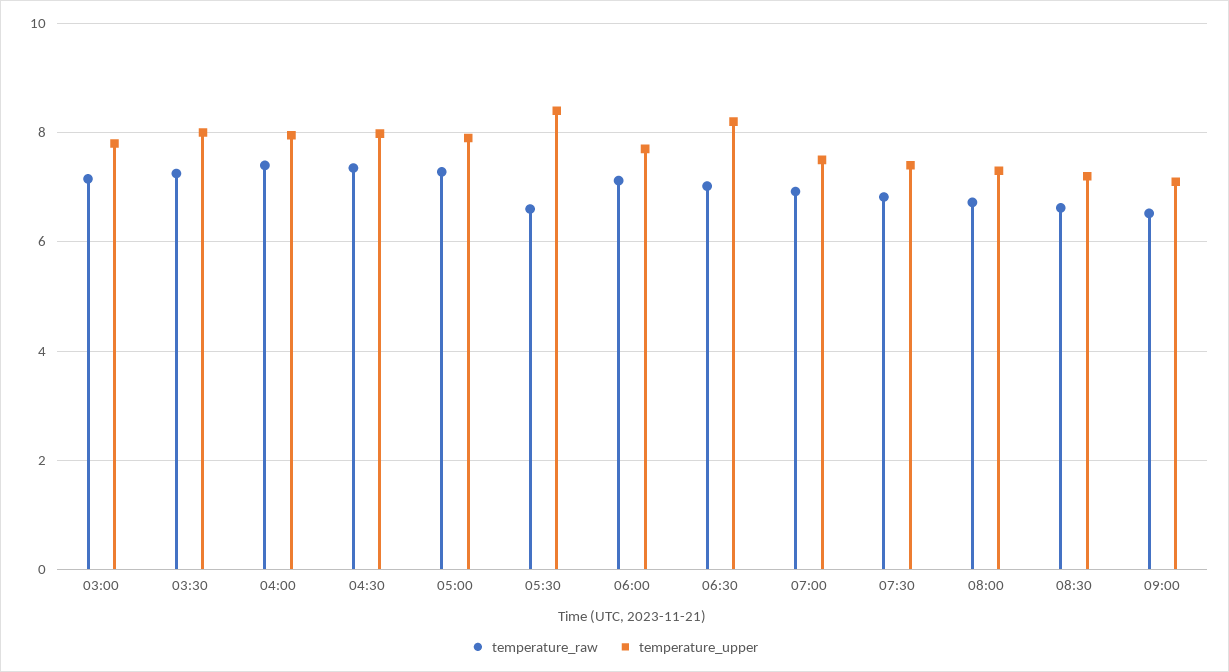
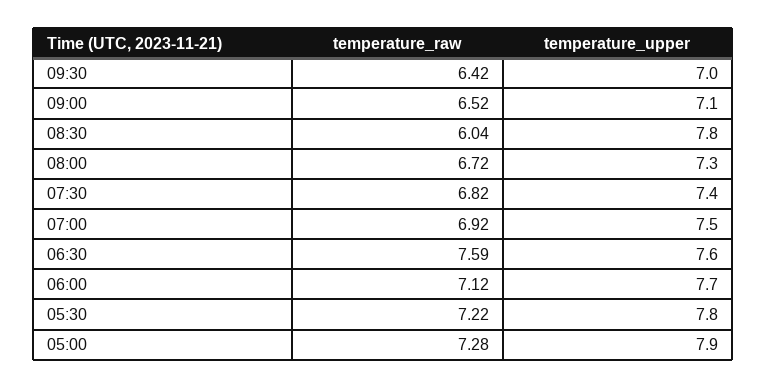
temperature_raw, 03:00: 7.2 -> none
temperature_upper, 03:00: 7.8 -> none
temperature_raw, 03:30: 7.2 -> none
temperature_upper, 03:30: 8 -> none
temperature_raw, 04:00: 7.4 -> none
temperature_upper, 04:00: 8 -> none
temperature_raw, 04:30: 7.4 -> none
temperature_upper, 04:30: 8 -> none
temperature_raw, 05:30: 6.6 -> 7.22
temperature_upper, 05:30: 8.4 -> 7.8
temperature_raw, 06:30: 7 -> 7.59
temperature_upper, 06:30: 8.2 -> 7.6
temperature_raw, 08:30: 6.6 -> 6.04
temperature_upper, 08:30: 7.2 -> 7.8
temperature_raw, 09:30: none -> 6.42
temperature_upper, 09:30: none -> 7

